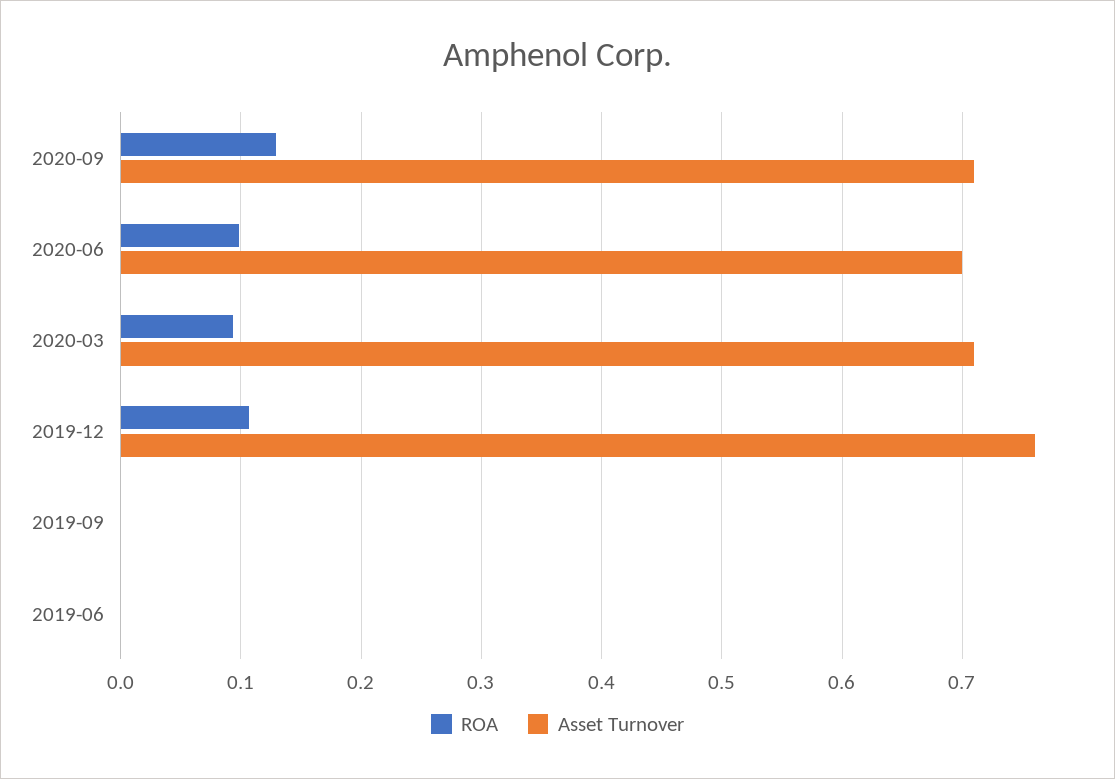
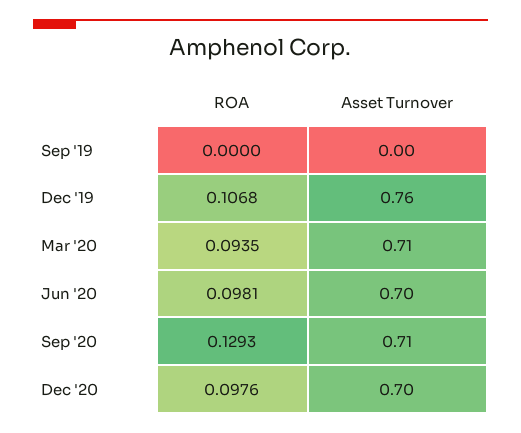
ROA, 2019-06: 0 -> none
Asset Turnover, 2019-06: 0 -> none
ROA, Dec '20: none -> 0.0976
Asset Turnover, Dec '20: none -> 0.7

